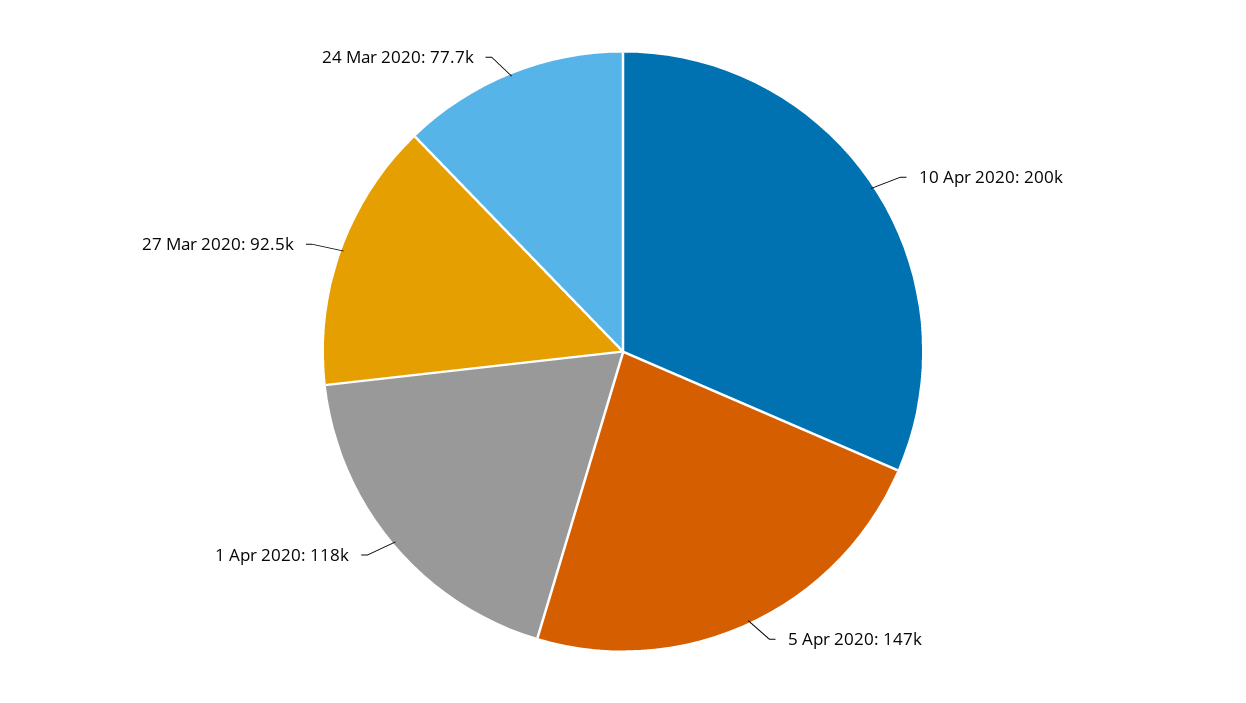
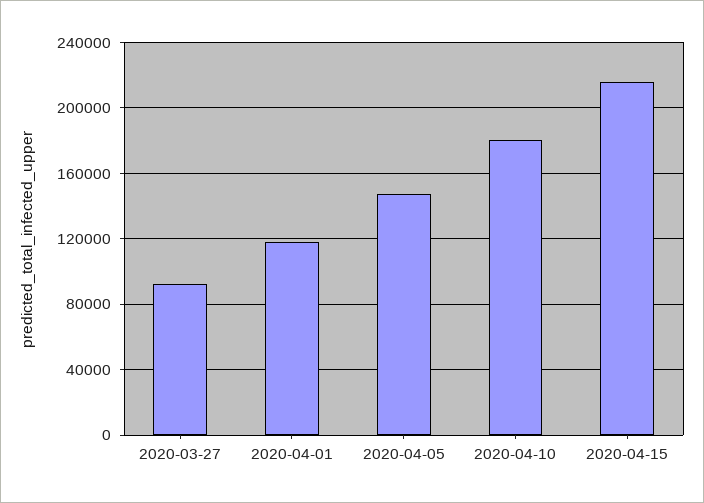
10 Apr 2020: 200000 -> 180000
24 Mar 2020: 77700 -> none
2020-04-15: none -> 215000

